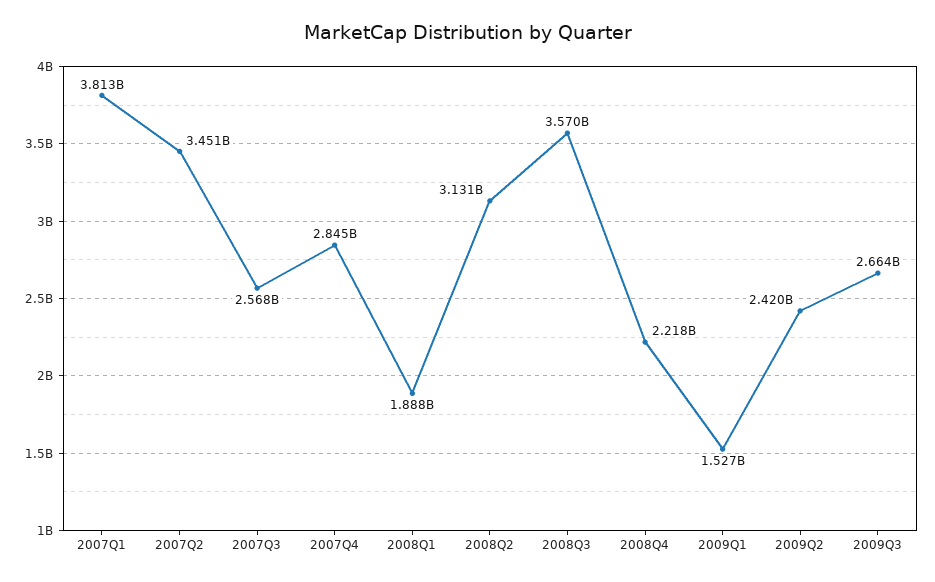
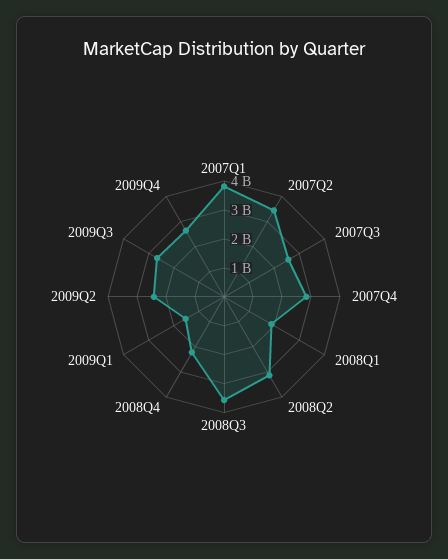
2009Q4: none -> 2500000000

